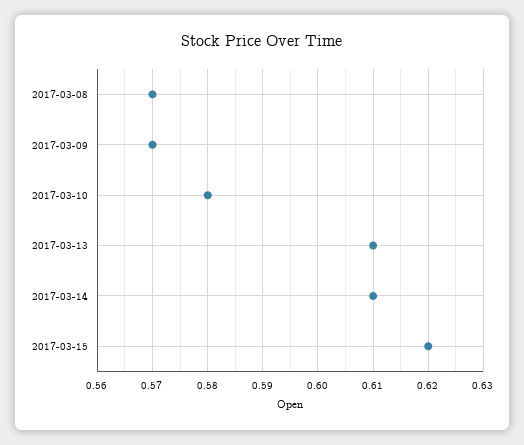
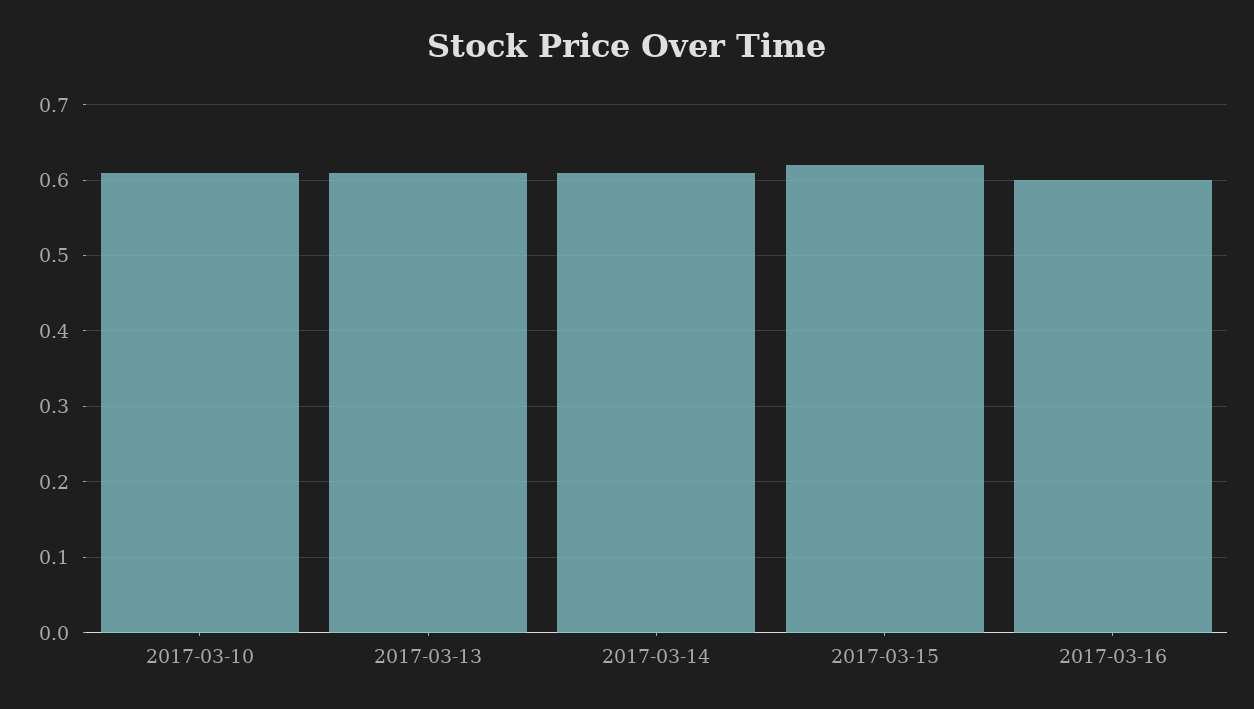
2017-03-08: 0.57 -> none
2017-03-09: 0.57 -> none
2017-03-10: 0.58 -> 0.61
2017-03-16: none -> 0.6

